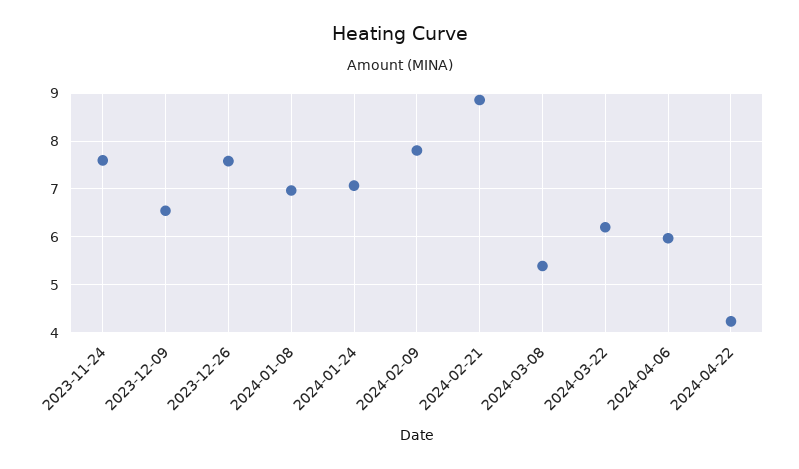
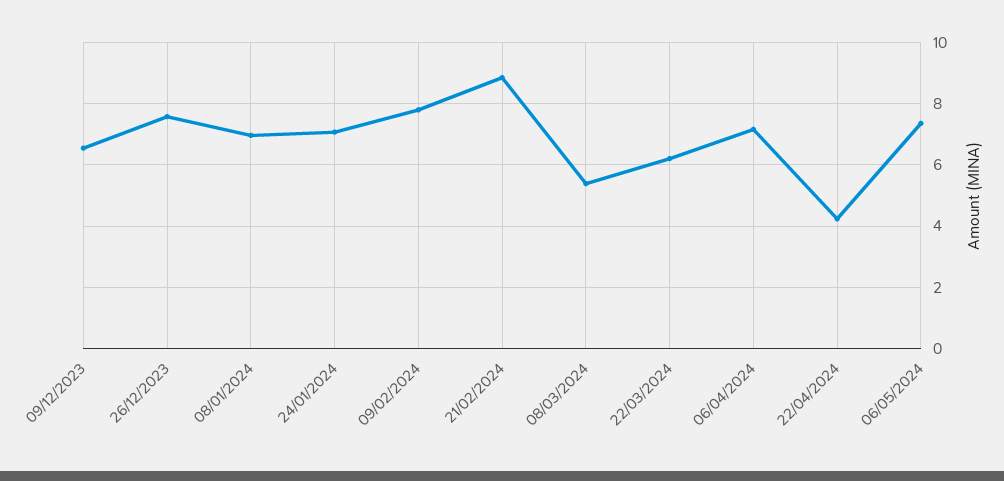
2023-11-24: 7.6 -> none
2024-04-06: 6 -> 7.2
06/05/2024: none -> 7.4

